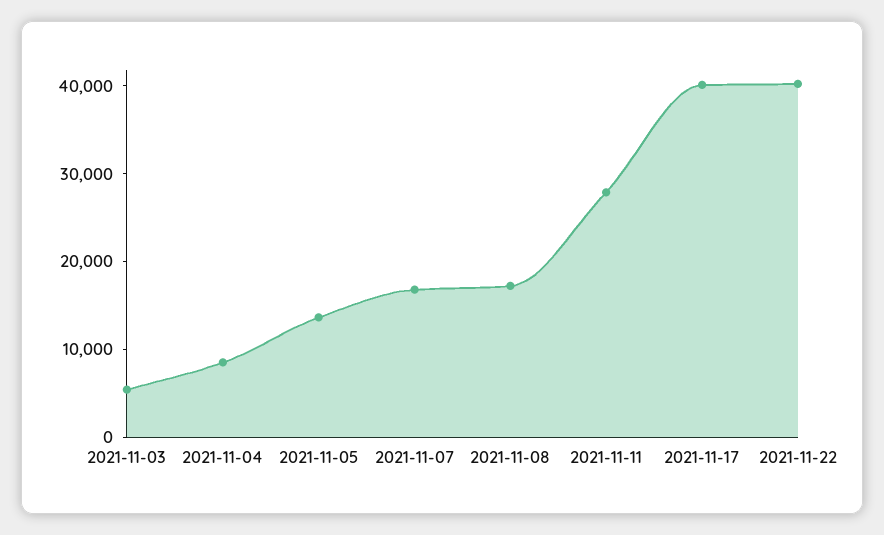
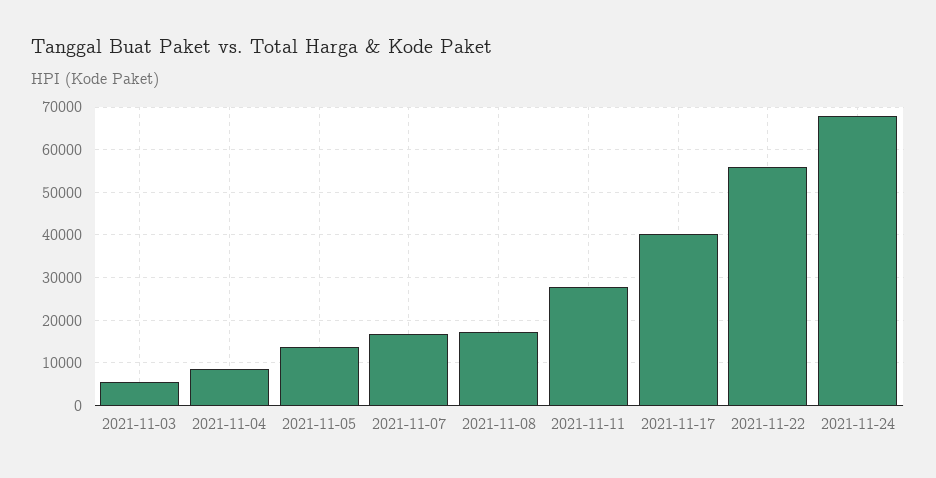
2021-11-22: 40000 -> 56000
2021-11-24: none -> 68000

